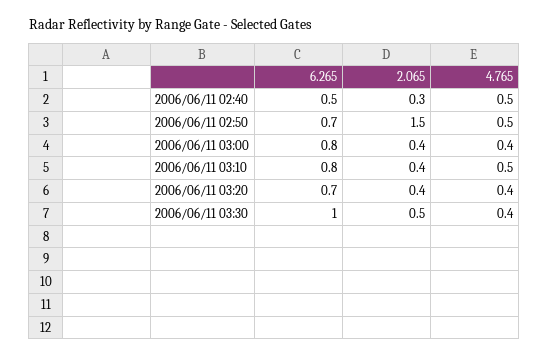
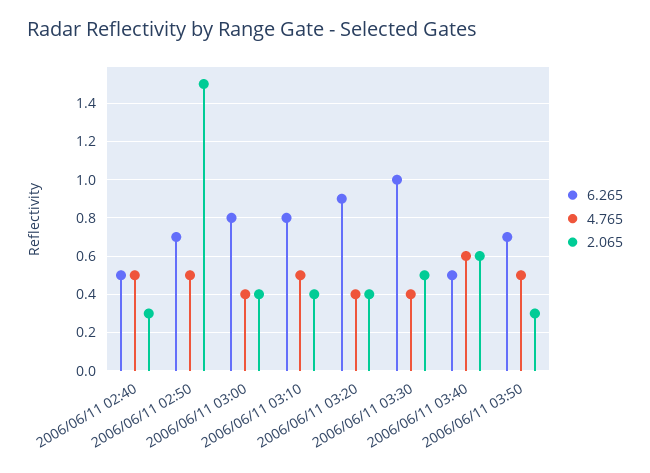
6.265, 2006/06/11 03:20: 0.7 -> 0.9
6.265, 2006/06/11 03:40: none -> 0.5
4.765, 2006/06/11 03:40: none -> 0.6
2.065, 2006/06/11 03:40: none -> 0.6
6.265, 2006/06/11 03:50: none -> 0.7
4.765, 2006/06/11 03:50: none -> 0.5
2.065, 2006/06/11 03:50: none -> 0.3

